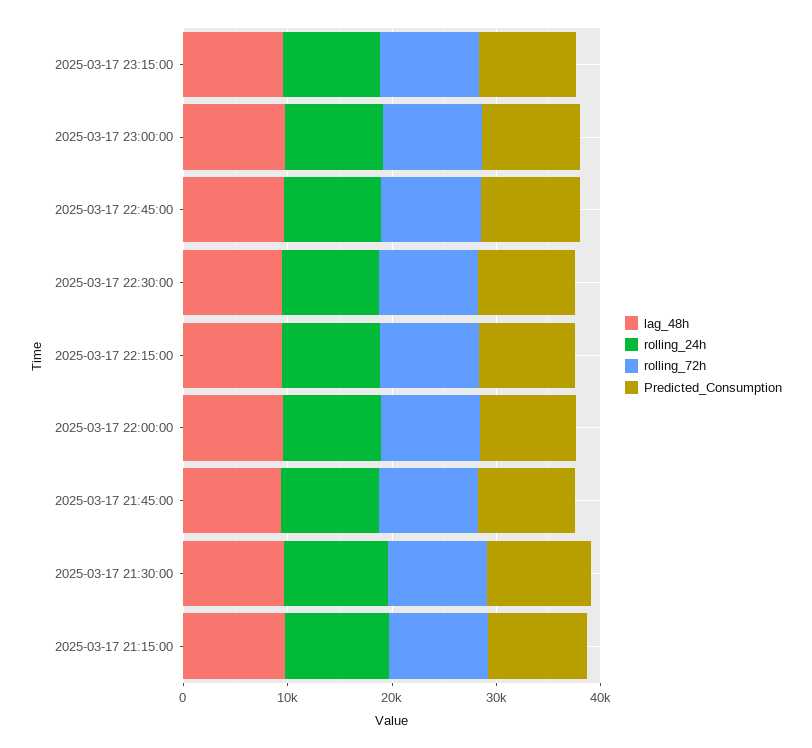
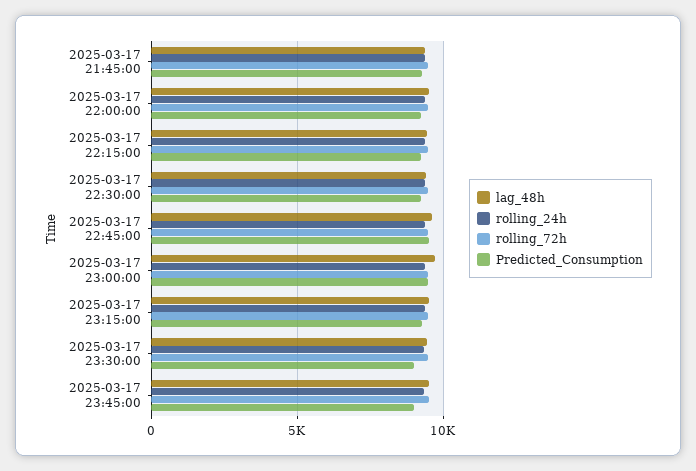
lag_48h, 2025-03-17 21:30:00: 10000 -> none
rolling_24h, 2025-03-17 21:30:00: 10000 -> none
rolling_72h, 2025-03-17 21:30:00: 10000 -> none
Predicted_Consumption, 2025-03-17 21:30:00: 10000 -> none
lag_48h, 2025-03-17 21:15:00: 10000 -> none
rolling_24h, 2025-03-17 21:15:00: 10000 -> none
rolling_72h, 2025-03-17 21:15:00: 10000 -> none
Predicted_Consumption, 2025-03-17 21:15:00: 10000 -> none
lag_48h, 2025-03-17 23:30:00: none -> 9500
rolling_24h, 2025-03-17 23:30:00: none -> 9500
rolling_72h, 2025-03-17 23:30:00: none -> 9500
Predicted_Consumption, 2025-03-17 23:30:00: none -> 9000
lag_48h, 2025-03-17 23:45:00: none -> 9500
rolling_24h, 2025-03-17 23:45:00: none -> 9500
rolling_72h, 2025-03-17 23:45:00: none -> 9500
Predicted_Consumption, 2025-03-17 23:45:00: none -> 9000

